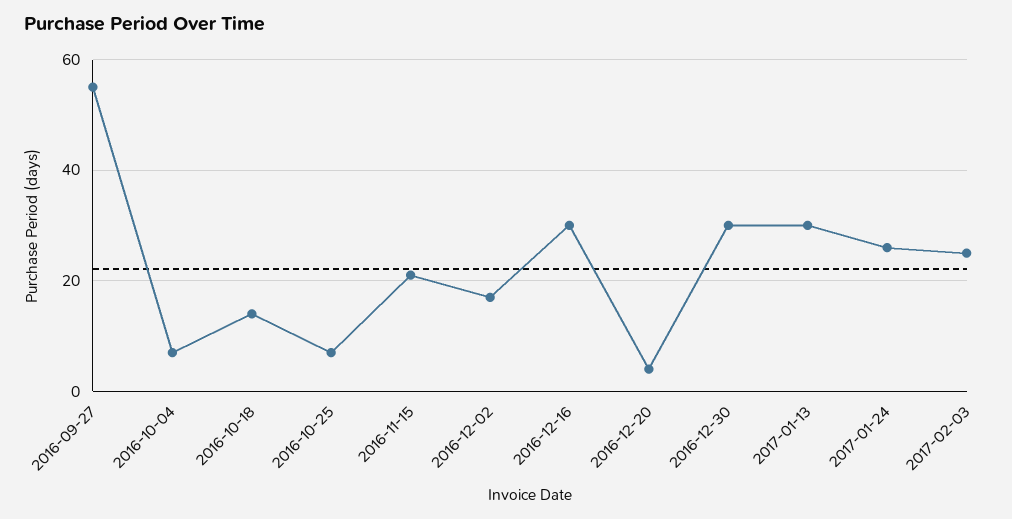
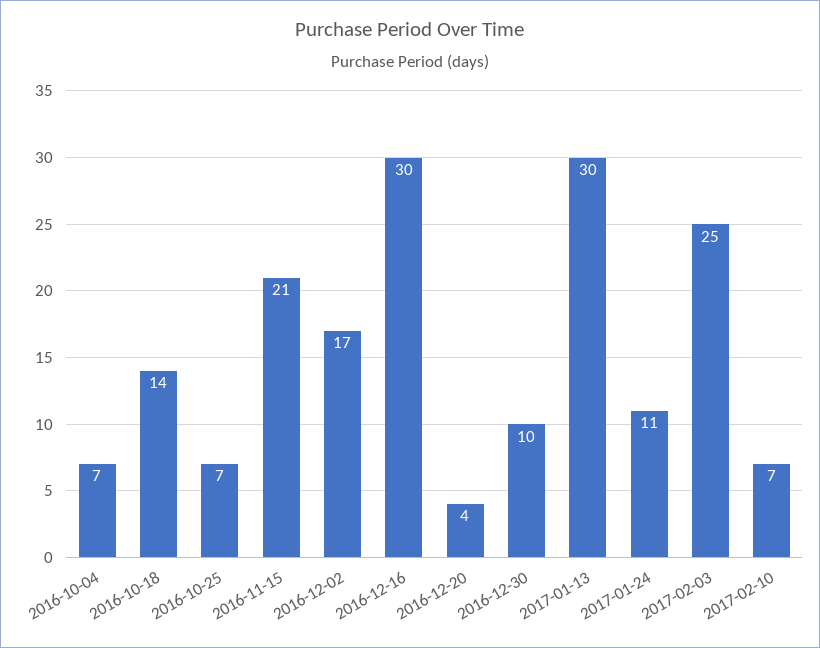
2016-09-27: 55 -> none
2016-12-30: 30 -> 10
2017-01-24: 25 -> 11
2017-02-10: none -> 7

